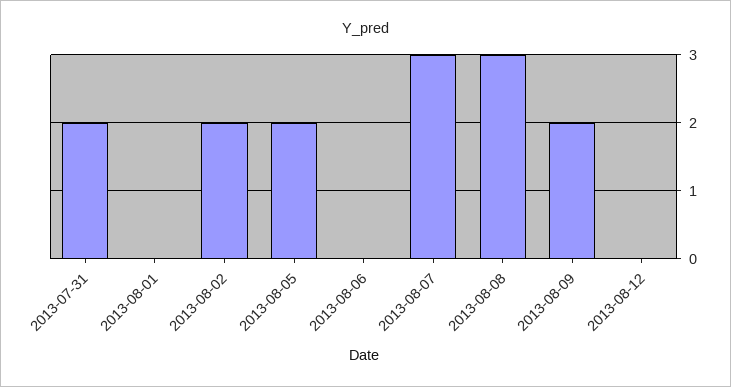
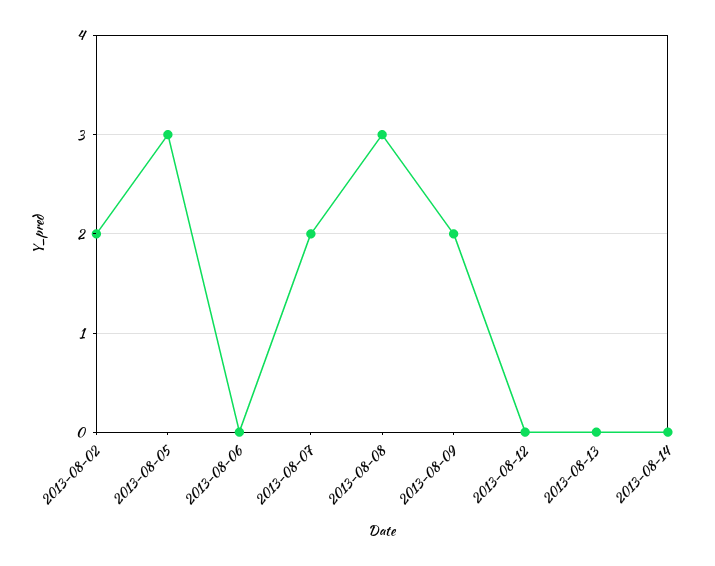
2013-07-31: 2 -> none
2013-08-01: 0 -> none
2013-08-05: 2 -> 3
2013-08-07: 3 -> 2
2013-08-13: none -> 0
2013-08-14: none -> 0

